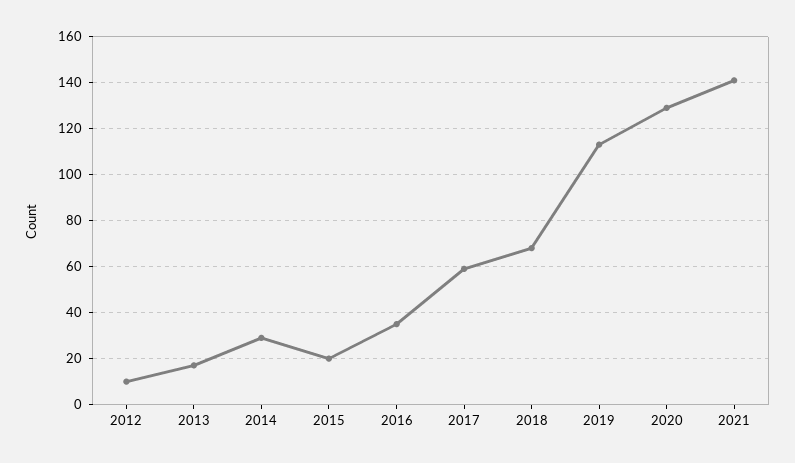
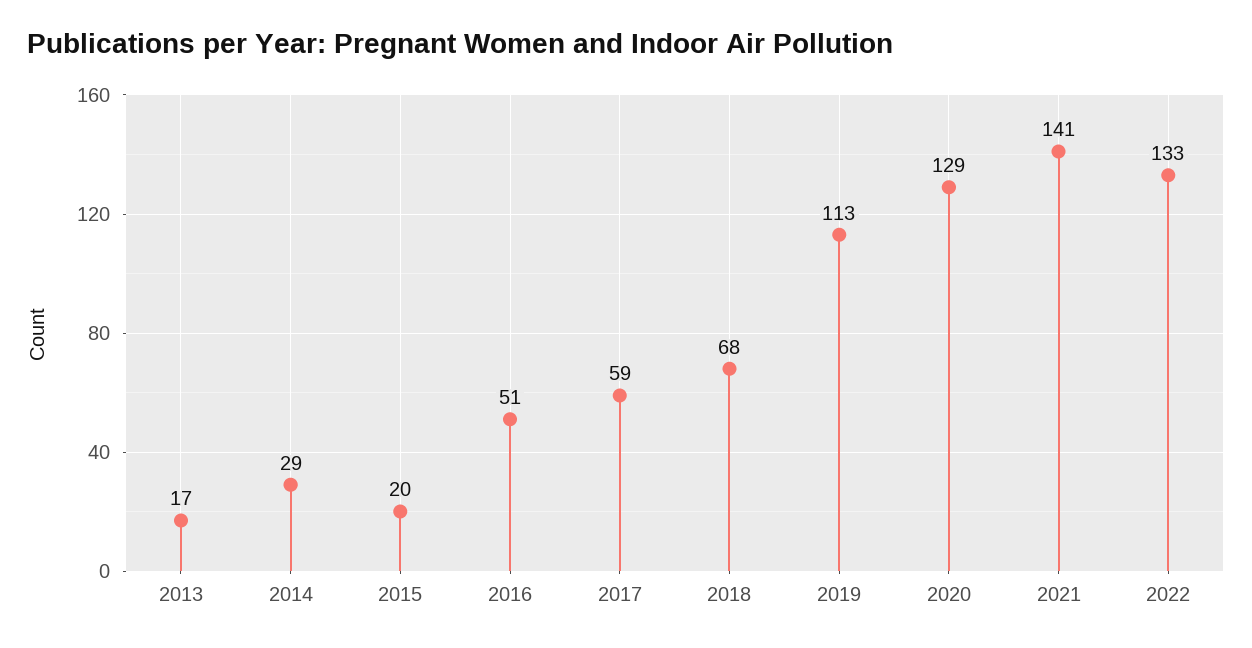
2012: 10 -> none
2016: 35 -> 51
2022: none -> 133

